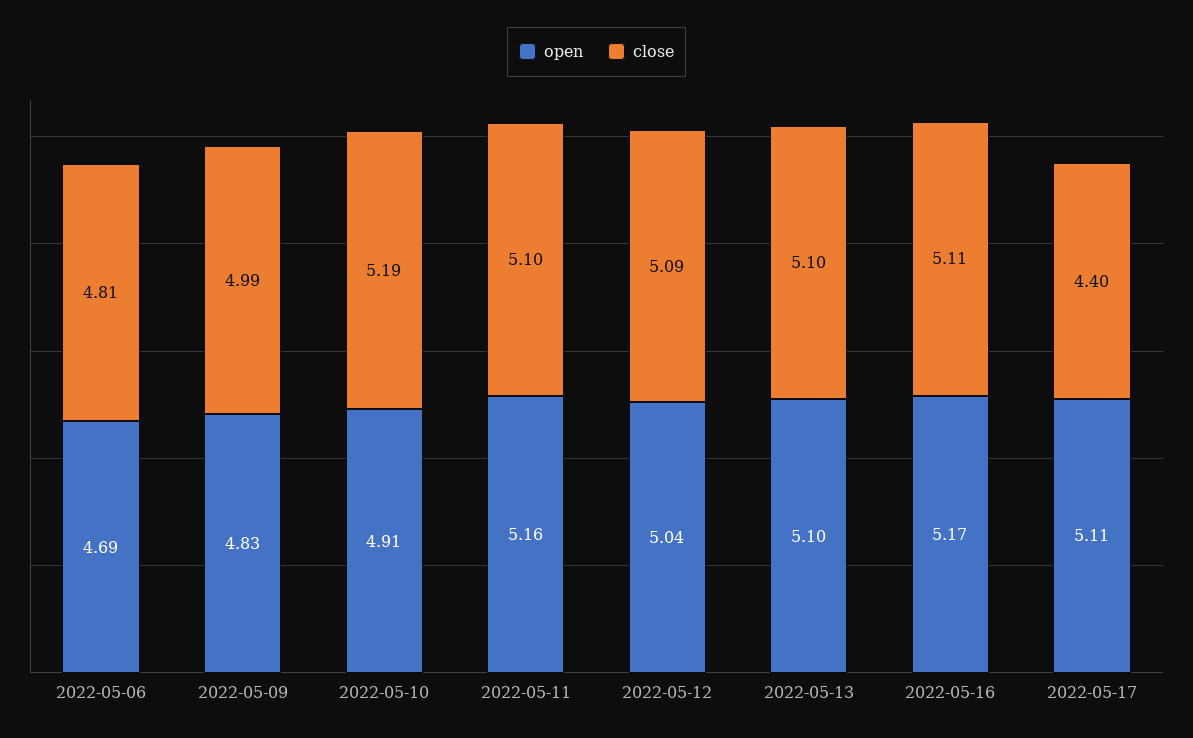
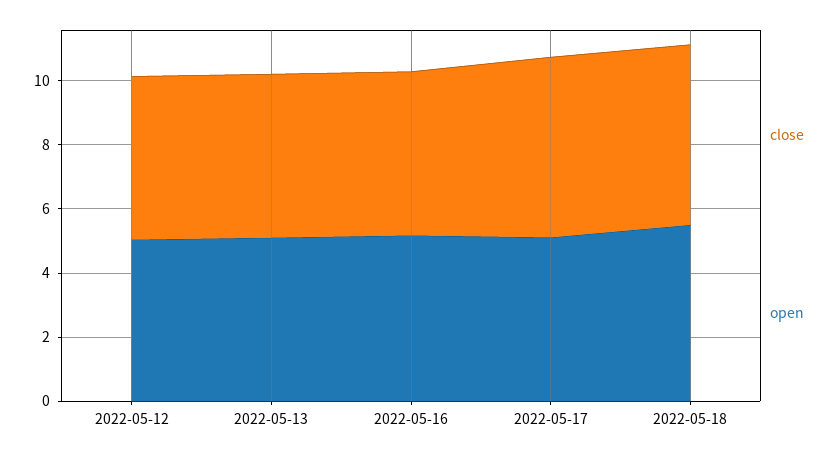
open, 2022-05-06: 4.69 -> none
close, 2022-05-06: 4.81 -> none
open, 2022-05-09: 4.83 -> none
close, 2022-05-09: 4.99 -> none
open, 2022-05-10: 4.91 -> none
close, 2022-05-10: 5.19 -> none
open, 2022-05-11: 5.16 -> none
close, 2022-05-11: 5.1 -> none
close, 2022-05-17: 4.4 -> 5.5
close, 2022-05-18: none -> 5.5
open, 2022-05-18: none -> 5.5

